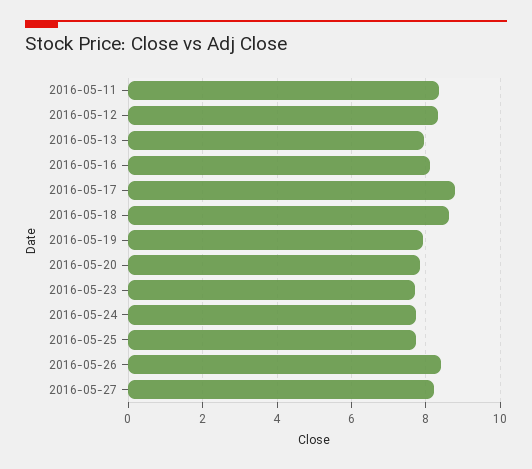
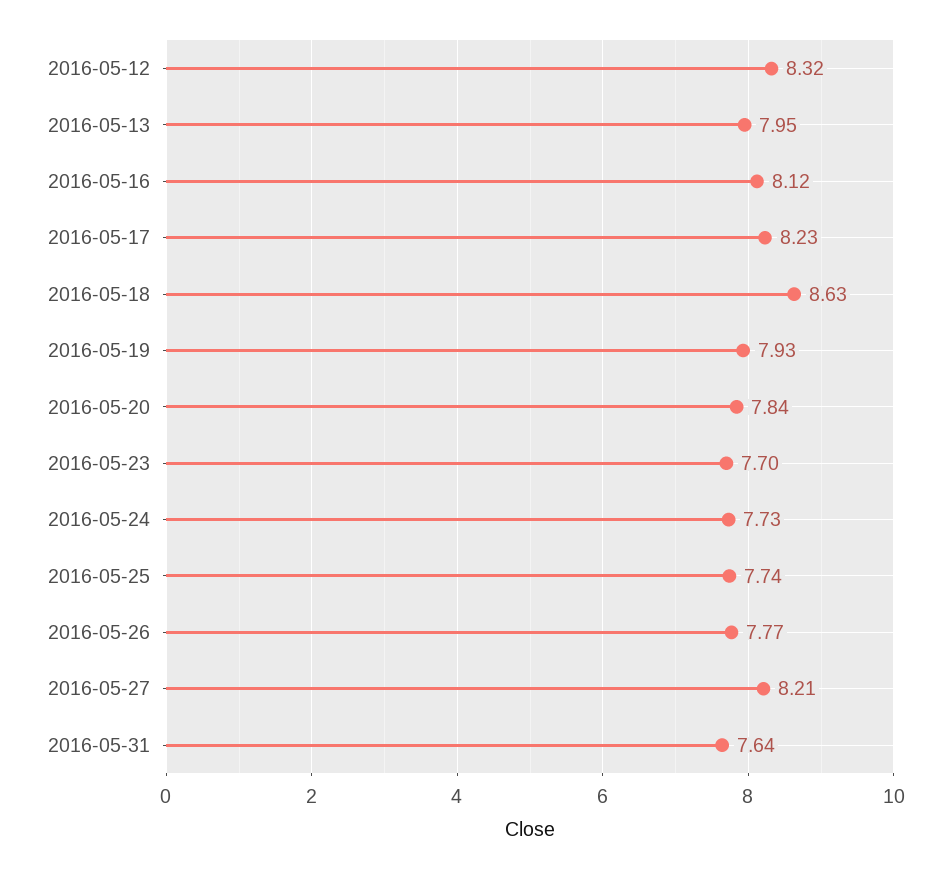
2016-05-11: 8.4 -> none
2016-05-17: 8.8 -> 8.23
2016-05-26: 8.4 -> 7.77
2016-05-31: none -> 7.64

